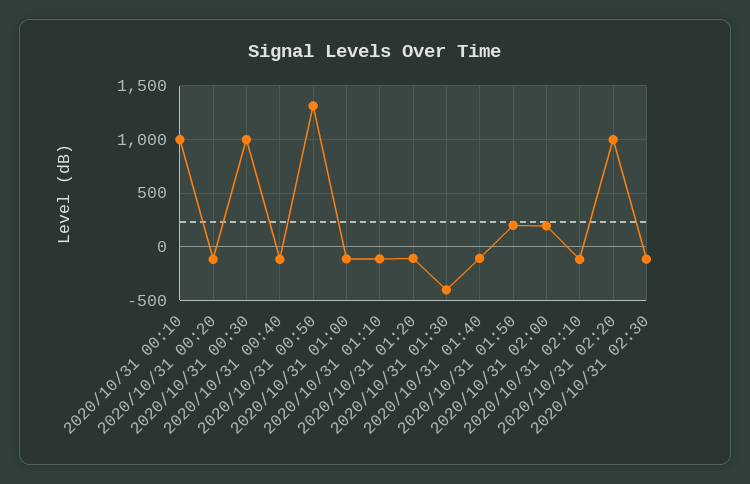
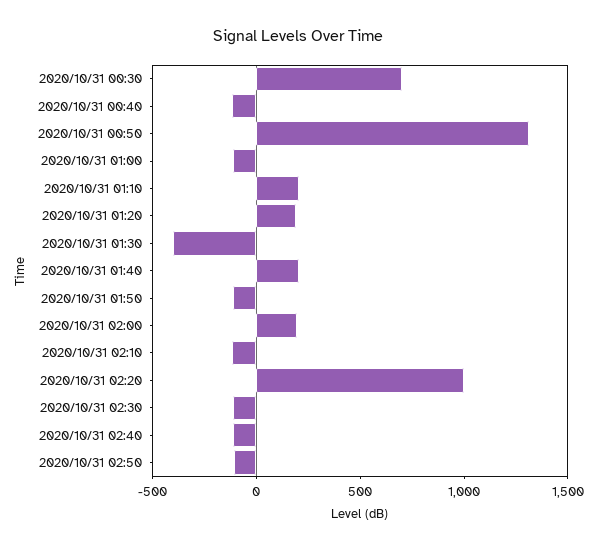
2020/10/31 00:10: 1000 -> none
2020/10/31 00:20: -100 -> none
2020/10/31 00:30: 1000 -> 700
2020/10/31 01:10: -100 -> 200
2020/10/31 01:20: -100 -> 200
2020/10/31 01:40: -100 -> 200
2020/10/31 01:50: 200 -> -100
2020/10/31 02:40: none -> -100
2020/10/31 02:50: none -> -100

